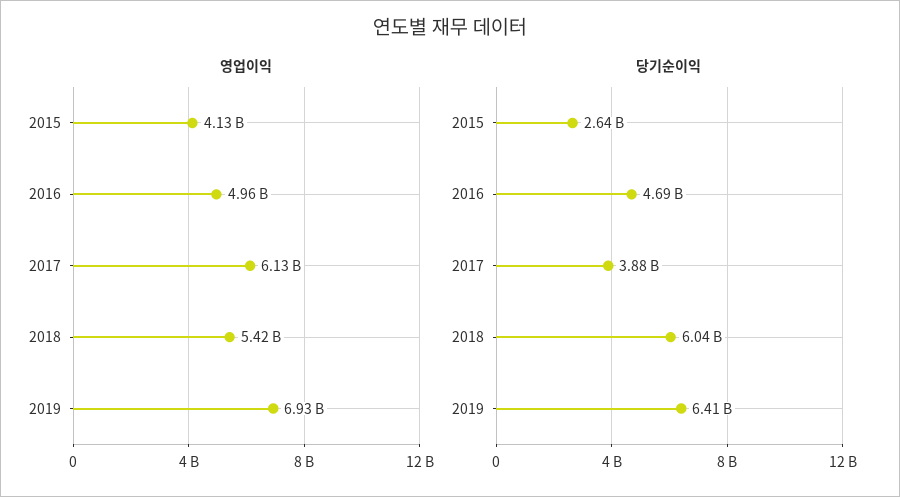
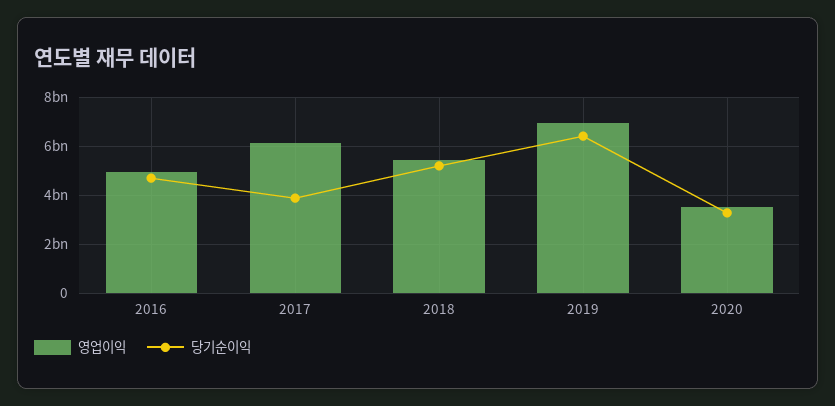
영업이익, 2015: 4130000000 -> none
당기순이익, 2015: 2640000000 -> none
당기순이익, 2018: 6040000000 -> 5250000000
영업이익, 2020: none -> 3500000000
당기순이익, 2020: none -> 3250000000

